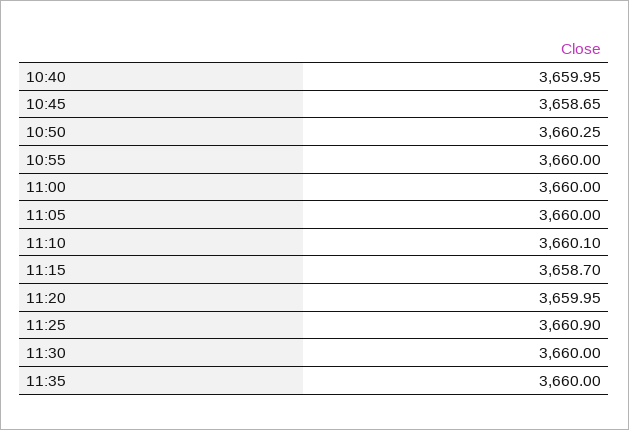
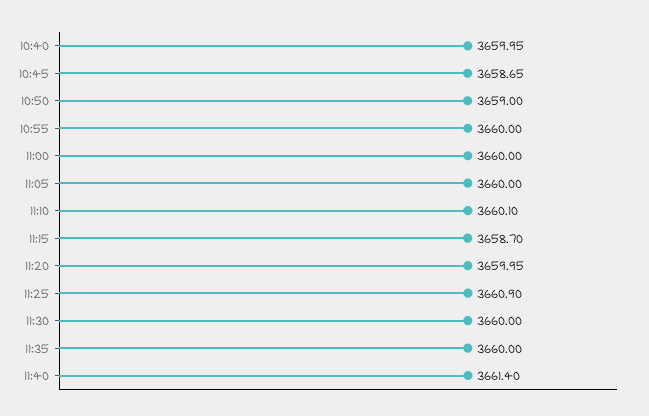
10:50: 3660.25 -> 3659
11:40: none -> 3661.4

